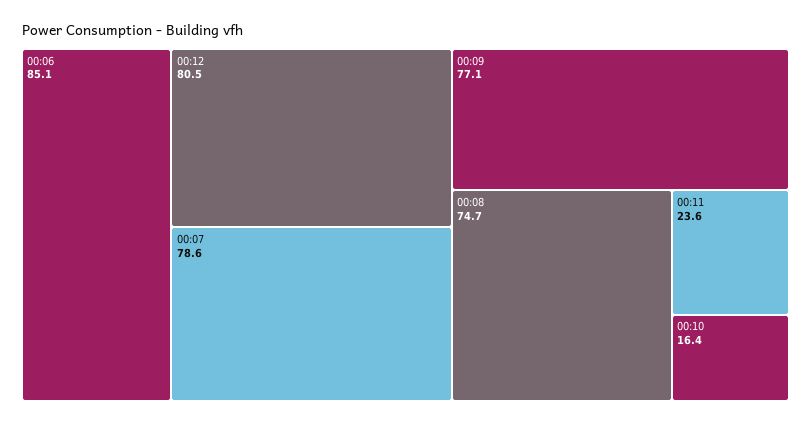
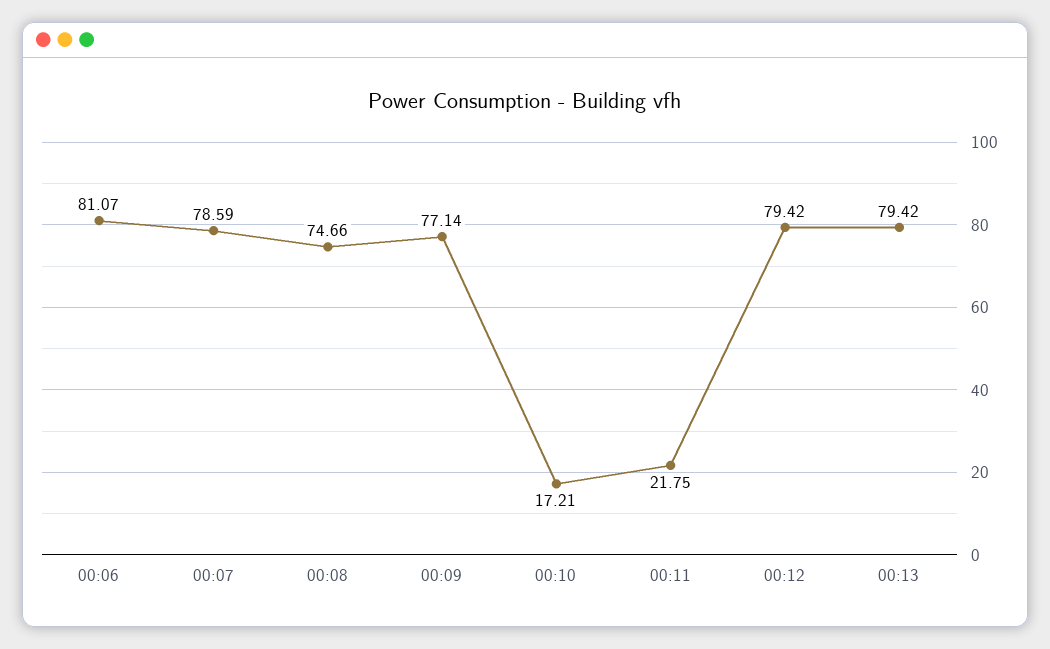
00:06: 85.1 -> 81.07
00:12: 80.5 -> 79.42
00:11: 23.6 -> 21.75
00:10: 16.4 -> 17.21
00:13: none -> 79.42

